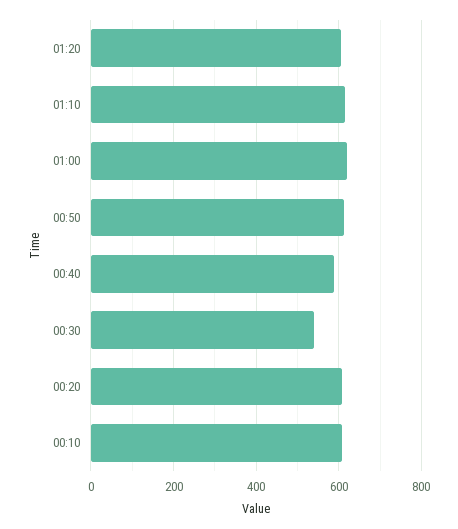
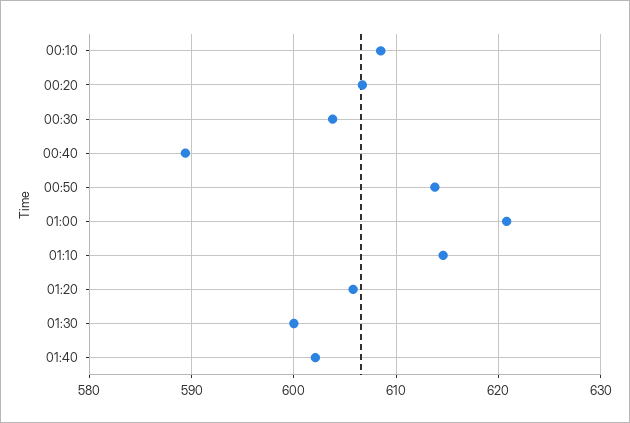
00:30: 540 -> 604
01:30: none -> 600
01:40: none -> 602

